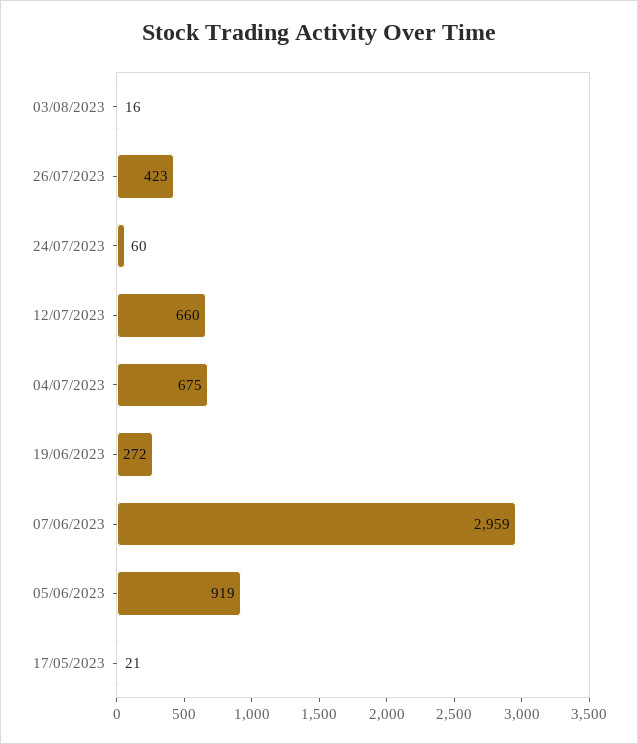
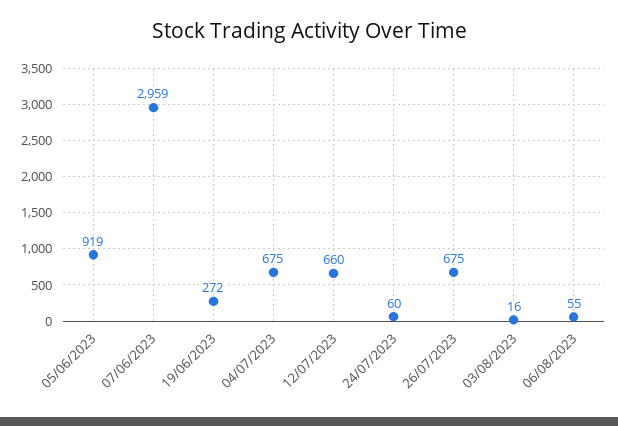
26/07/2023: 423 -> 675
17/05/2023: 21 -> none
06/08/2023: none -> 55

